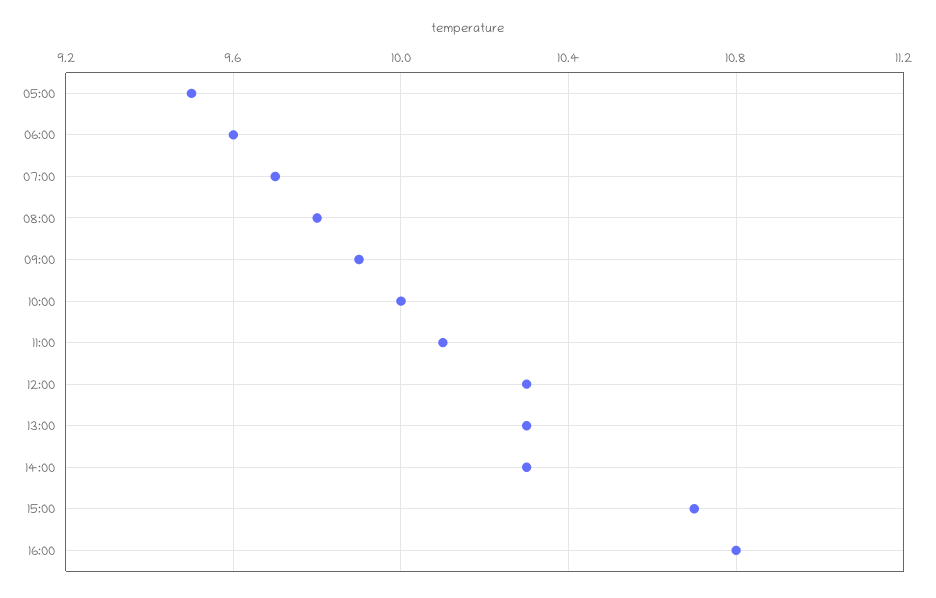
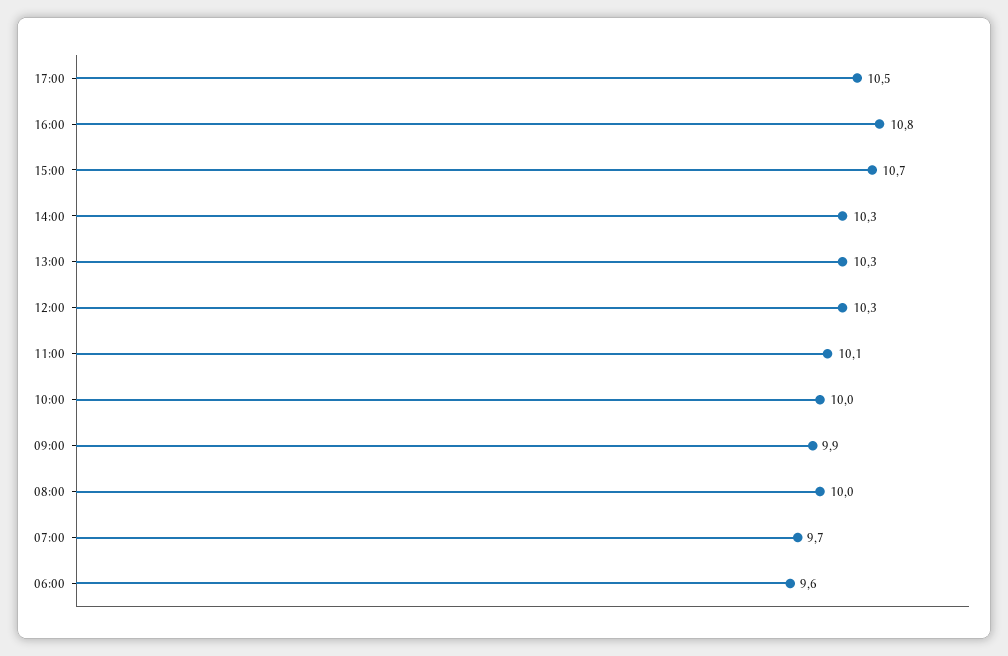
05:00: 9.5 -> none
08:00: 9.8 -> 10
17:00: none -> 10.5

